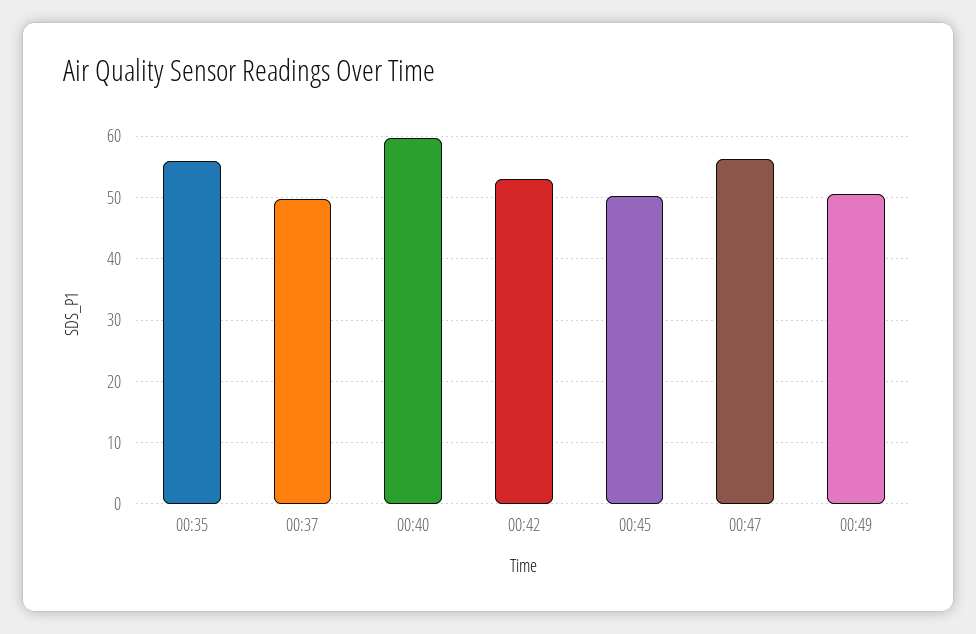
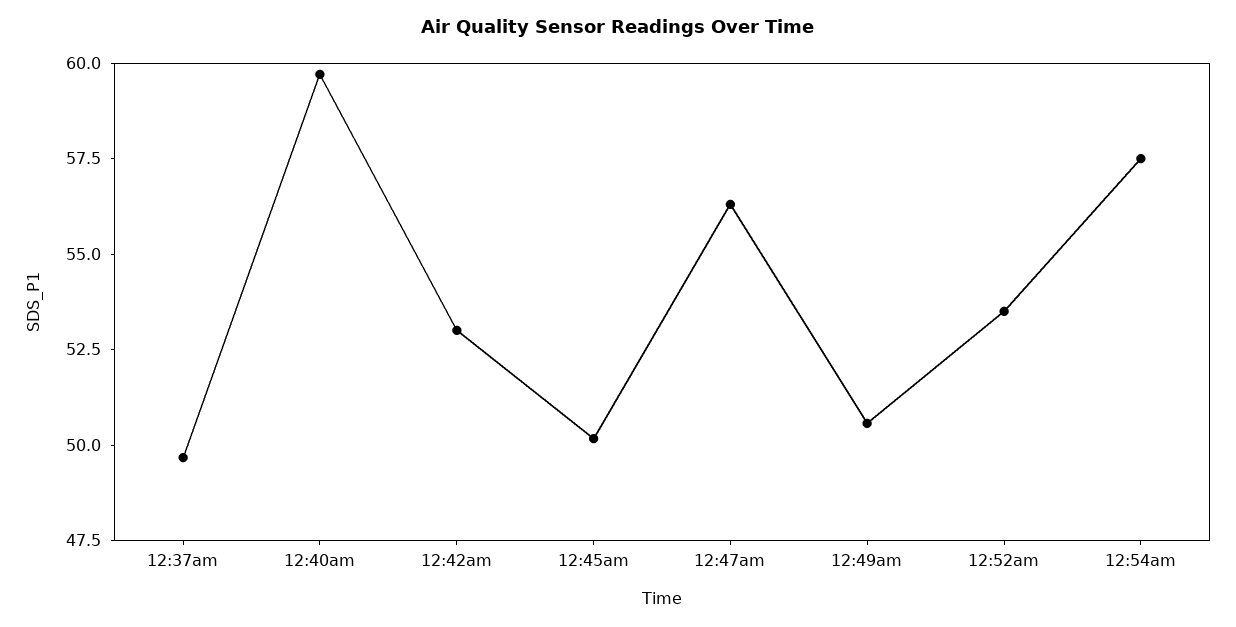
00:35: 56 -> none
12:52am: none -> 53.5
12:54am: none -> 57.5

